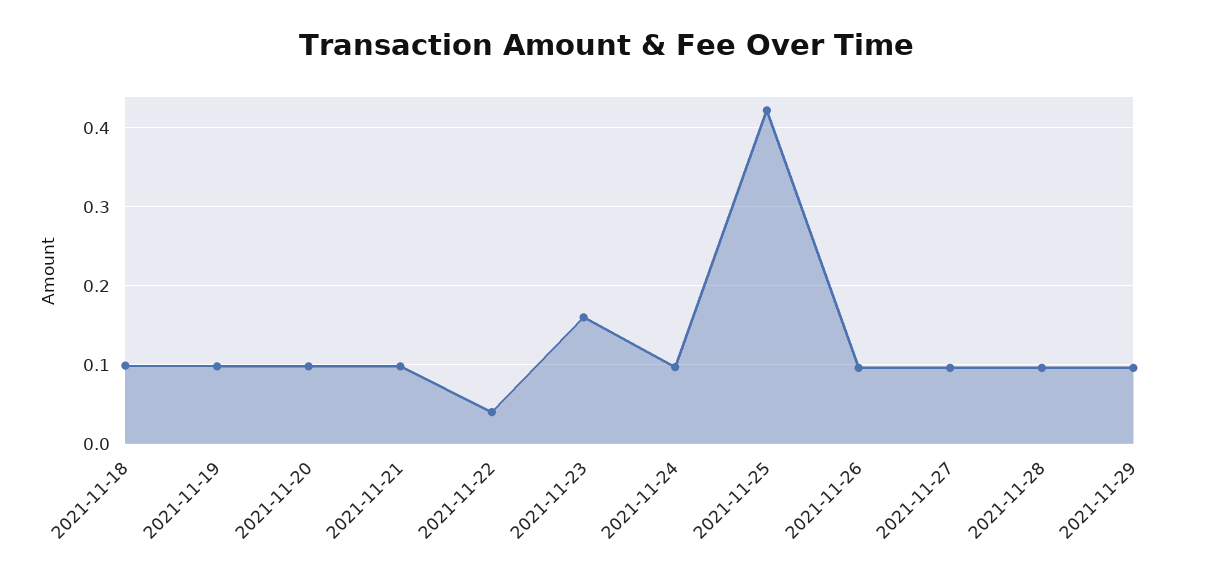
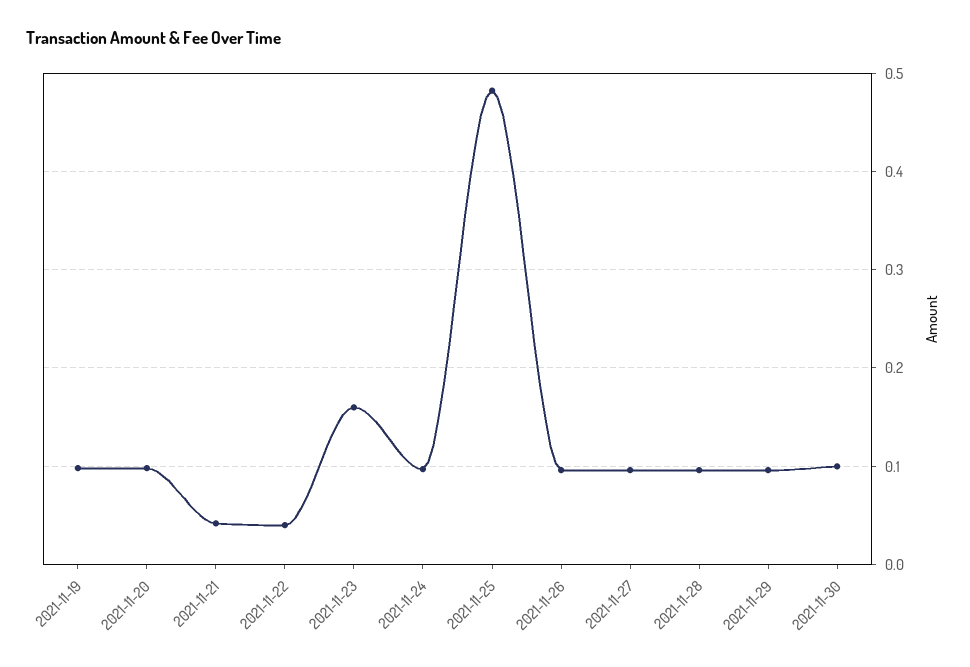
2021-11-18: 0.1 -> none
2021-11-21: 0.1 -> 0.04
2021-11-25: 0.42 -> 0.48
2021-11-30: none -> 0.1

